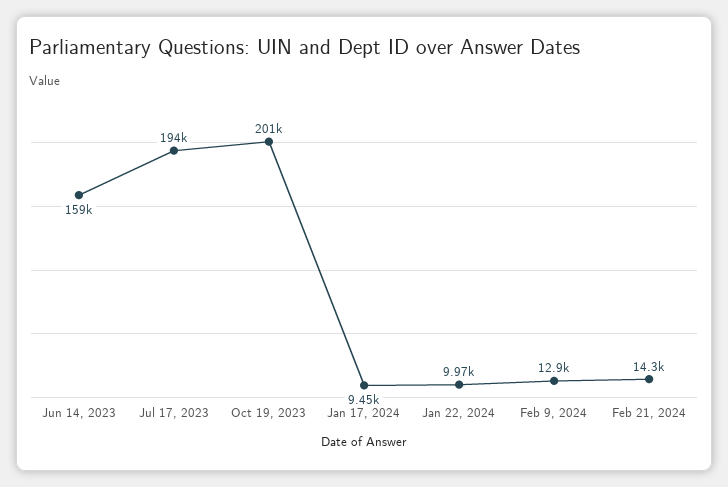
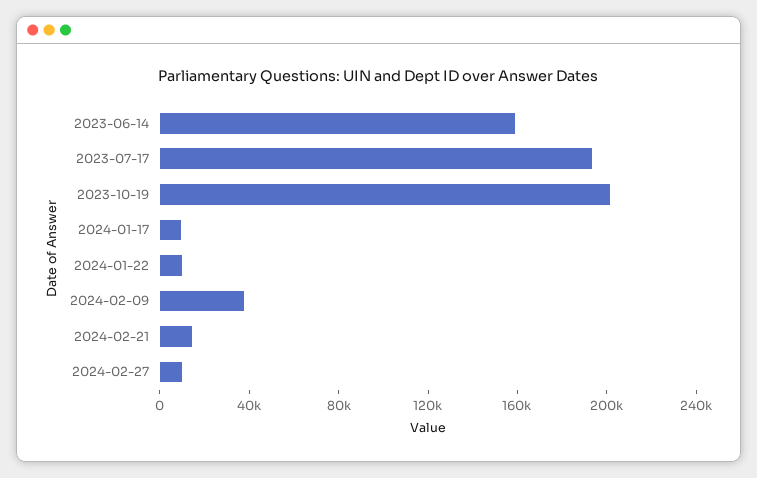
Feb 9, 2024: 12900 -> 40000
2024-02-27: none -> 10000

